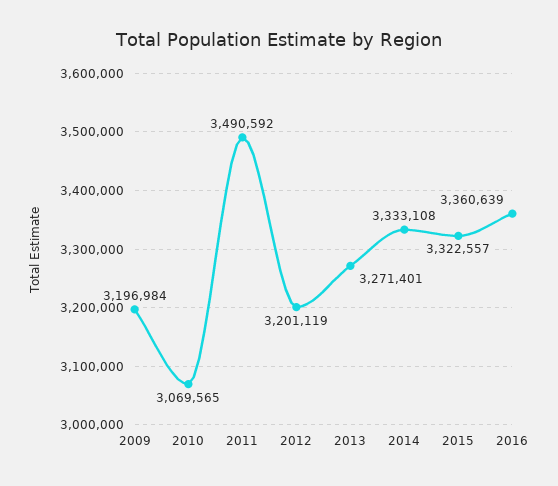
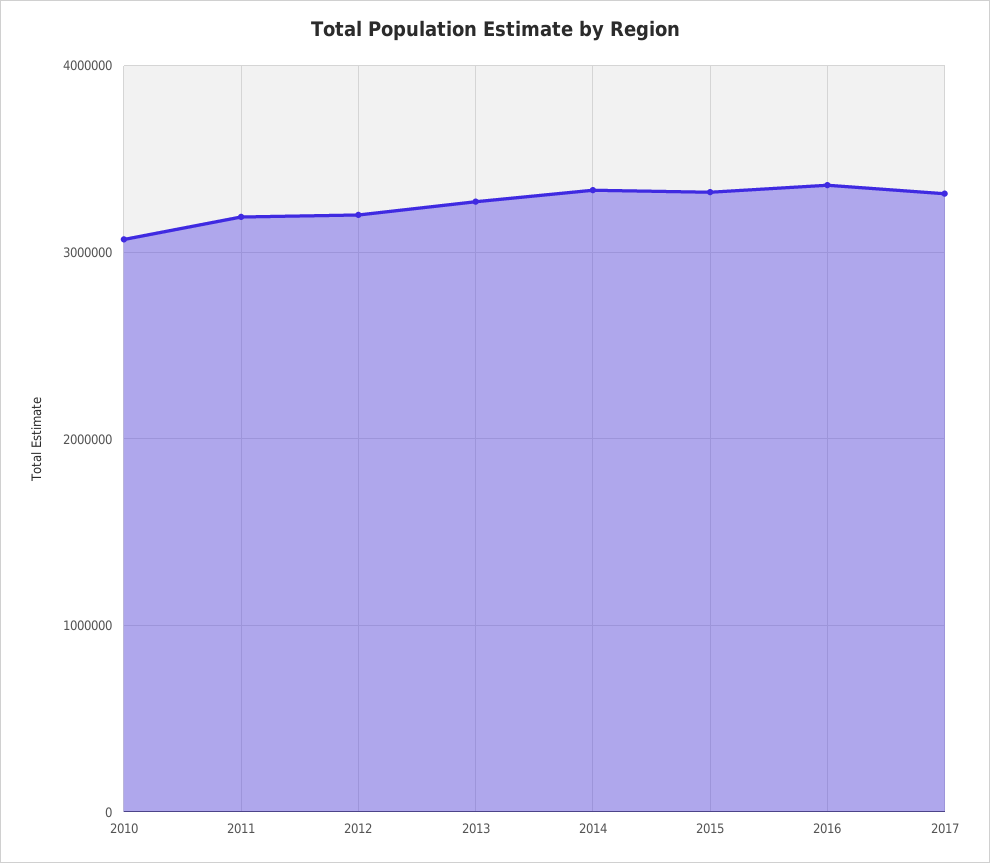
2009: 3196984 -> none
2011: 3490592 -> 3200000
2017: none -> 3300000

